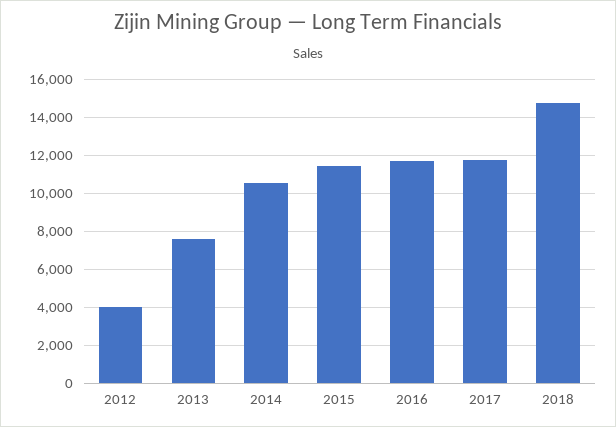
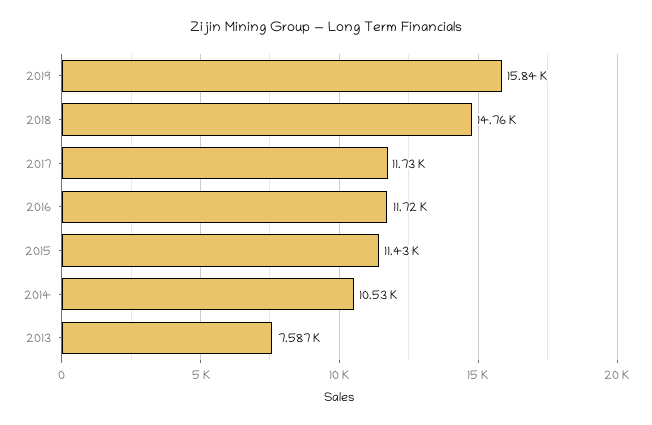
2012: 4000 -> none
2019: none -> 15840

